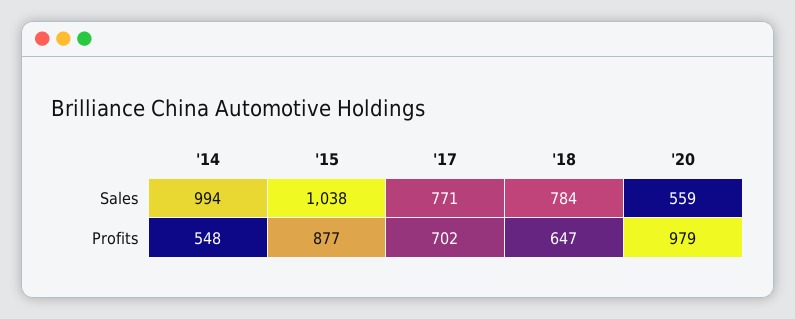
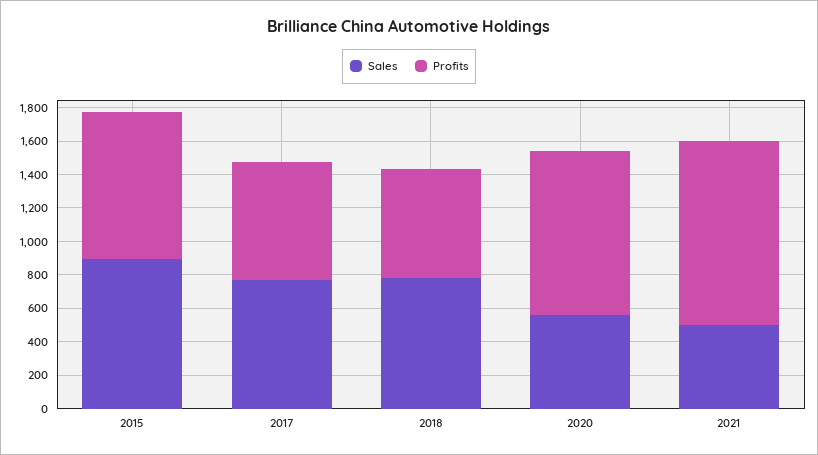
Sales, '14: 994 -> none
Sales, '15: 1038 -> 900
Profits, '14: 548 -> none
Sales, 2021: none -> 500
Profits, 2021: none -> 1100

